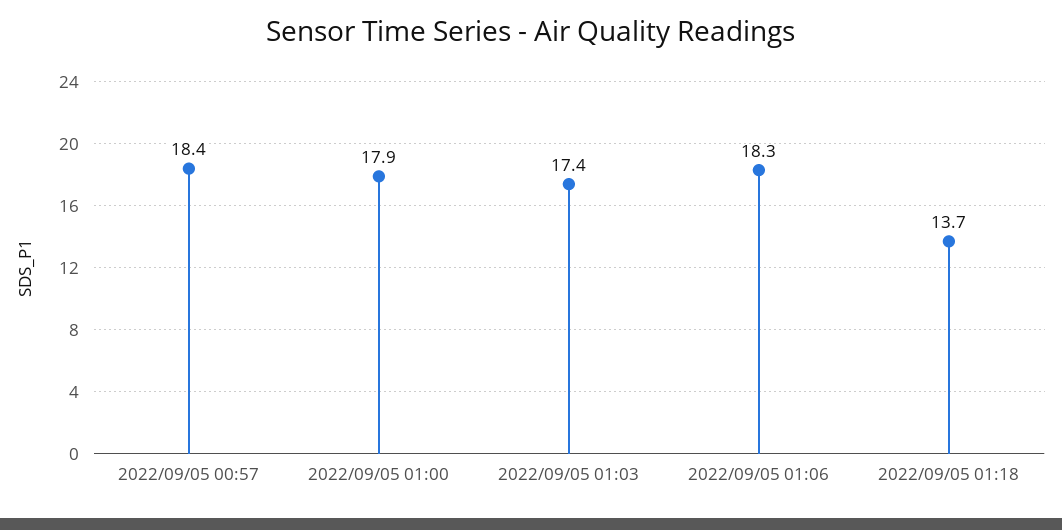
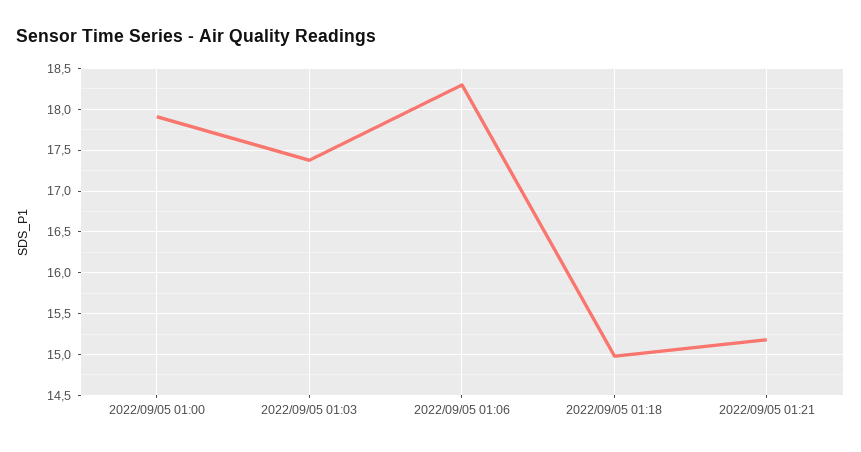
2022/09/05 00:57: 18.4 -> none
2022/09/05 01:18: 13.7 -> 15
2022/09/05 01:21: none -> 15.2

